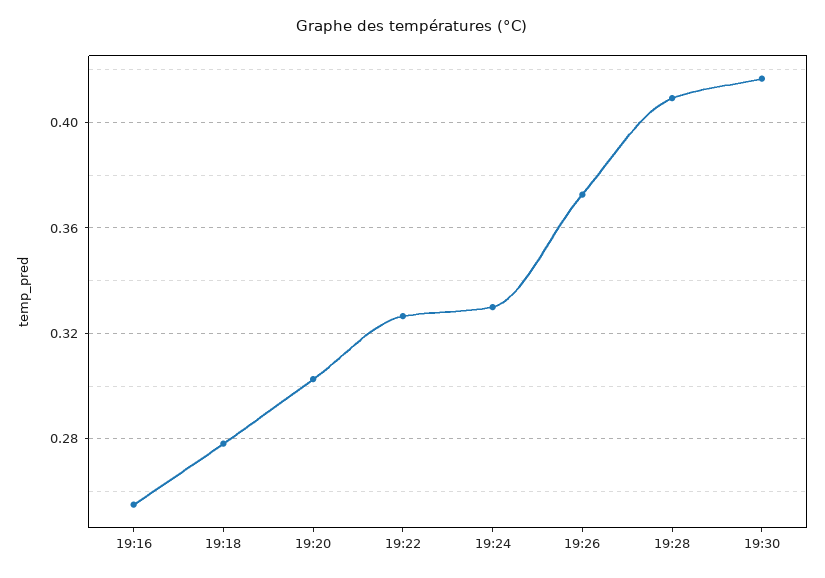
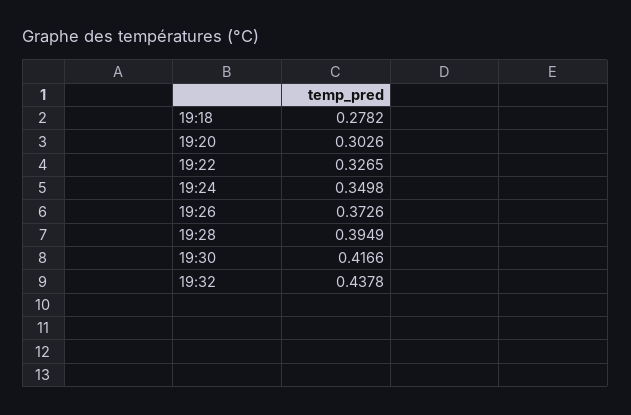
19:16: 0.255 -> none
19:24: 0.33 -> 0.3498
19:28: 0.41 -> 0.3949
19:32: none -> 0.4378

